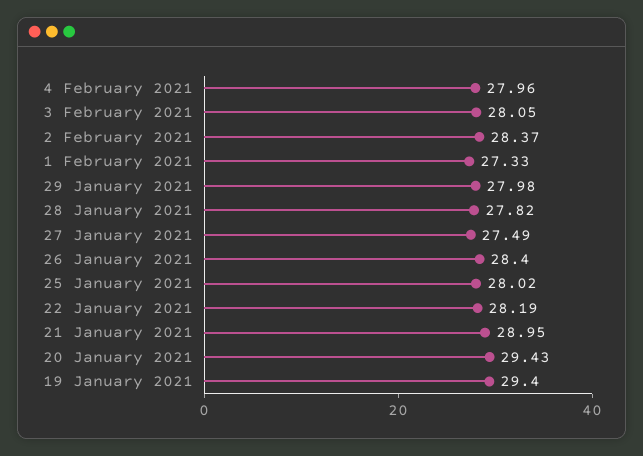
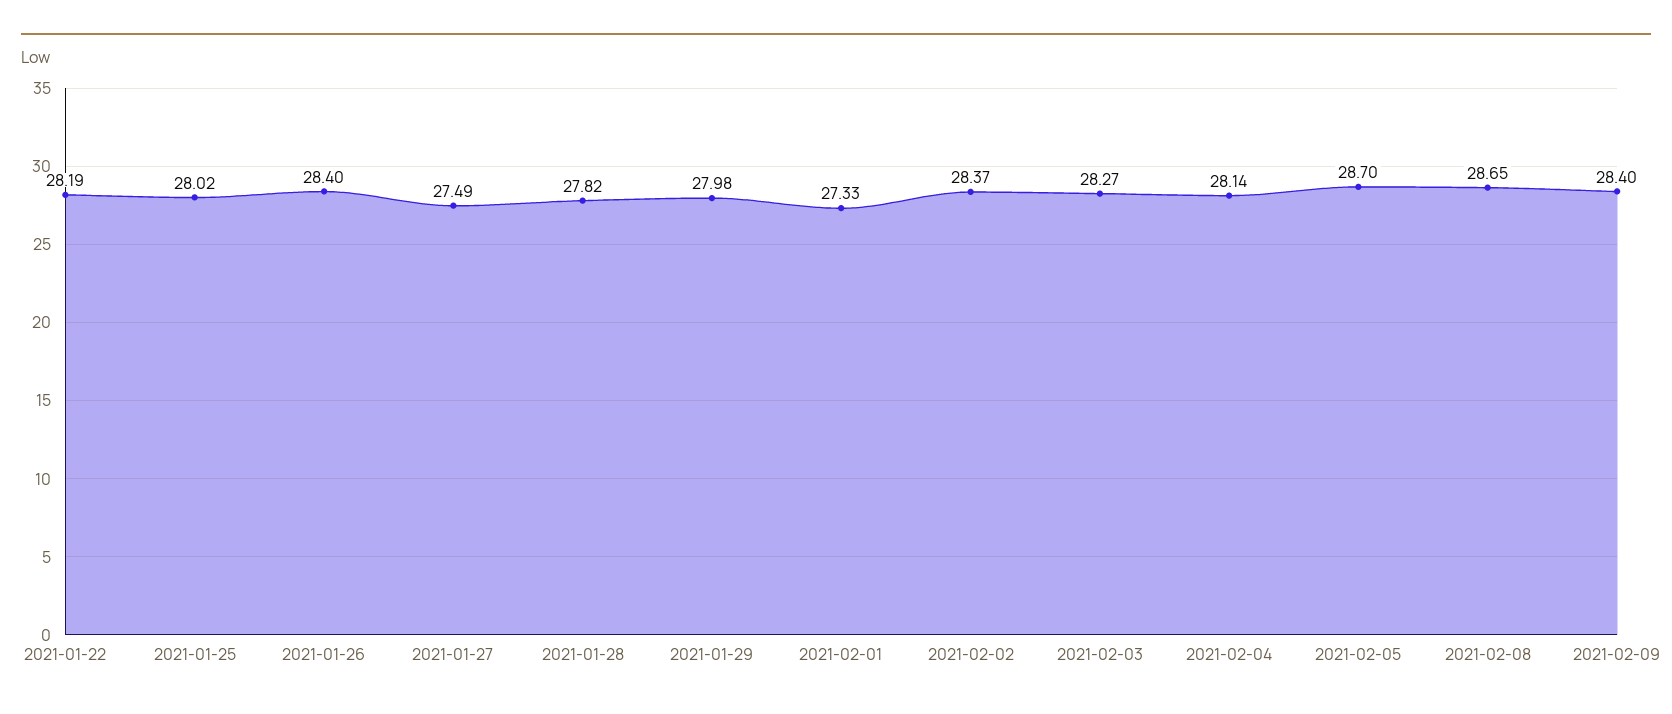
4 February 2021: 27.96 -> 28.14
3 February 2021: 28.05 -> 28.27
21 January 2021: 28.95 -> none
20 January 2021: 29.43 -> none
19 January 2021: 29.4 -> none
2021-02-05: none -> 28.7
2021-02-08: none -> 28.65
2021-02-09: none -> 28.4

